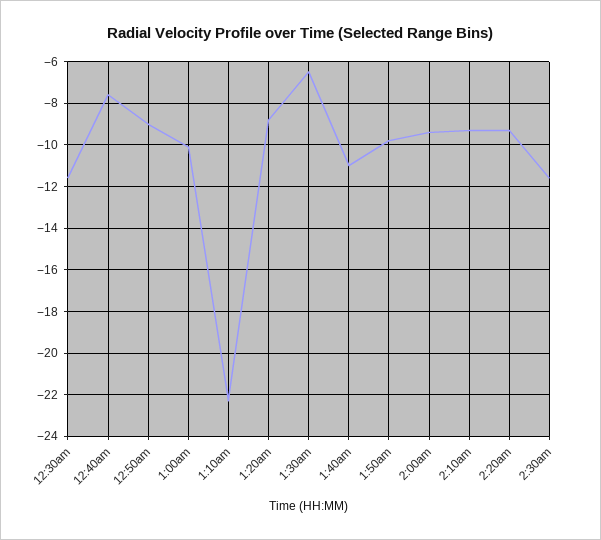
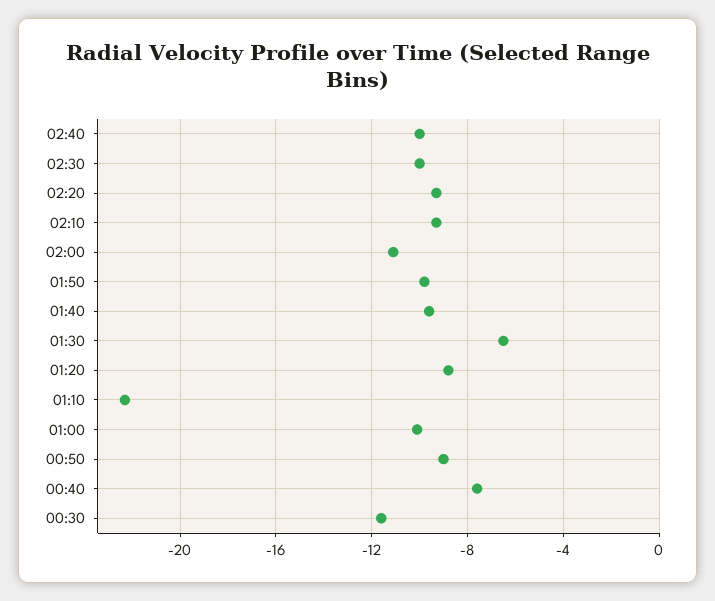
1:40am: -11 -> -9.5
2:00am: -9.5 -> -11
2:30am: -11.5 -> -10
02:40: none -> -10

